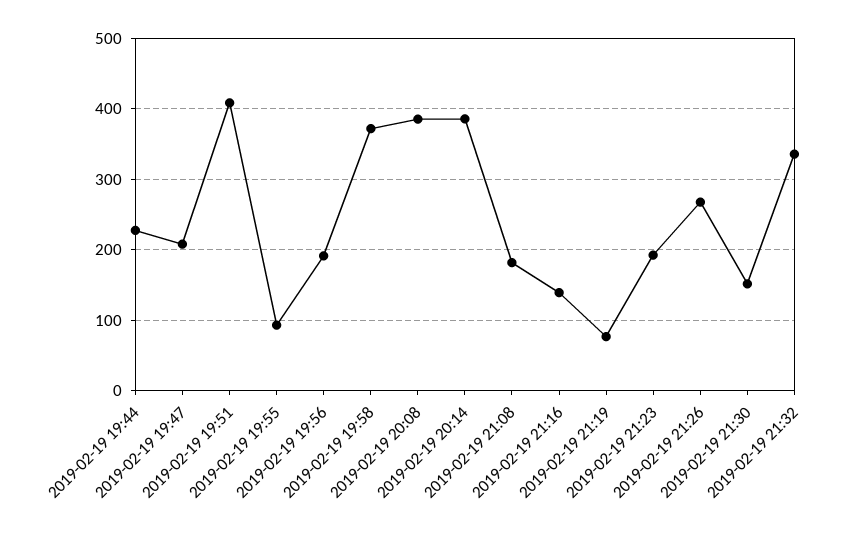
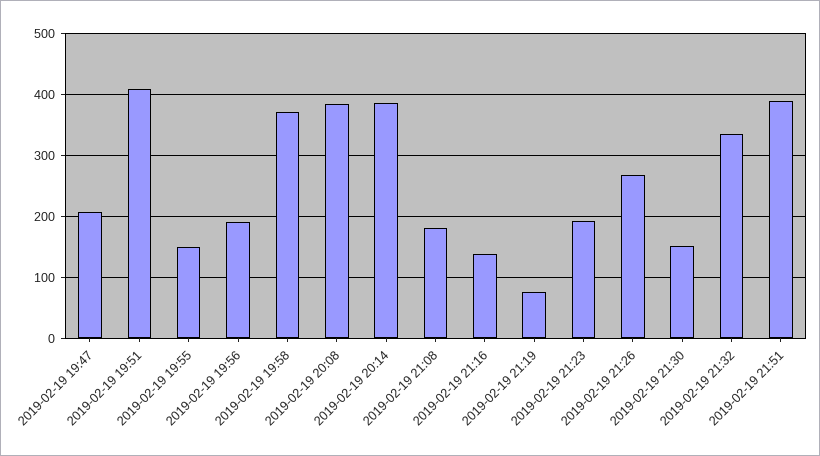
2019-02-19 19:44: 230 -> none
2019-02-19 19:55: 90 -> 150
2019-02-19 21:51: none -> 390

